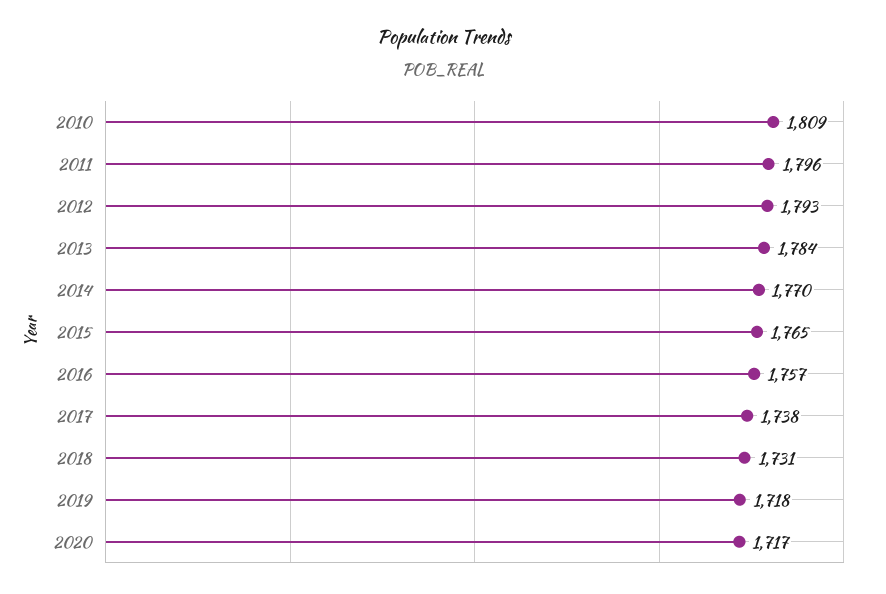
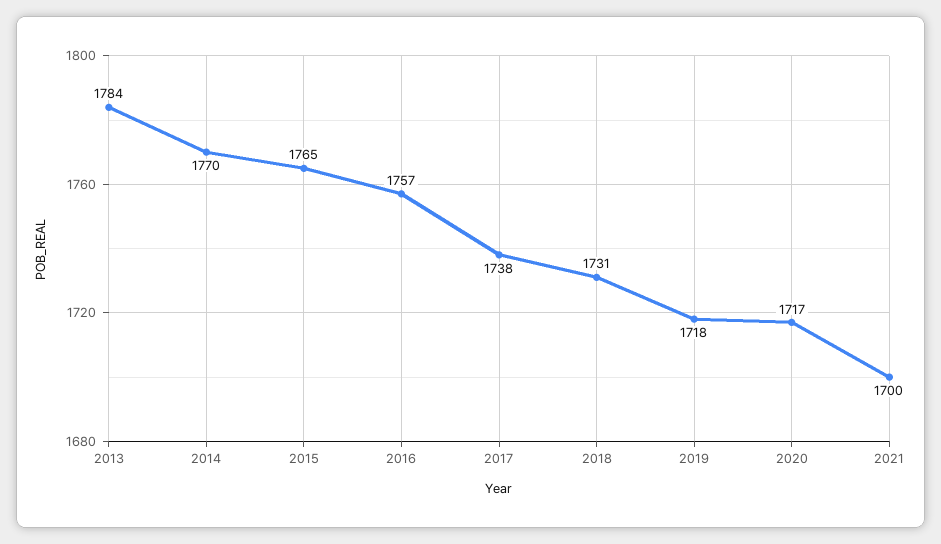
2010: 1809 -> none
2011: 1796 -> none
2012: 1793 -> none
2021: none -> 1700

